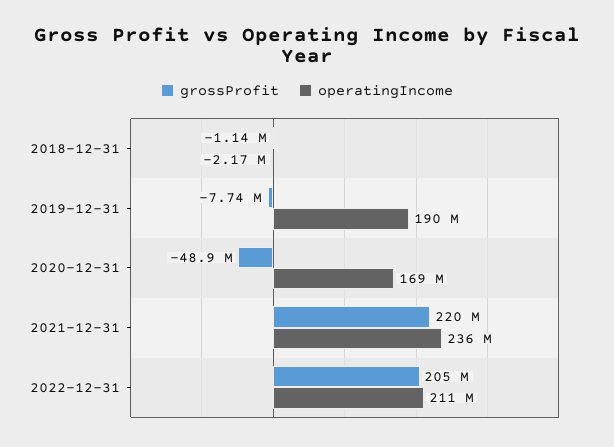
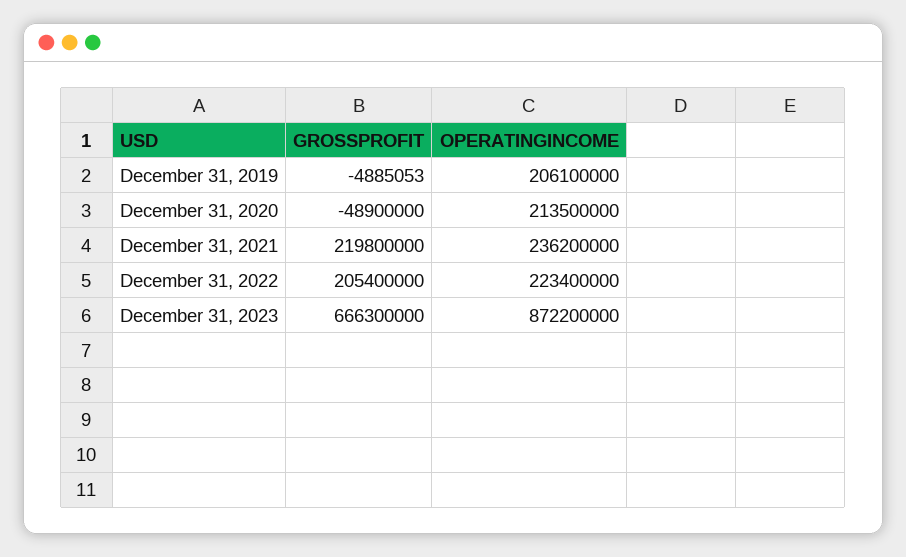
grossProfit, 2018-12-31: -1140000 -> none
operatingIncome, 2018-12-31: -2170000 -> none
grossProfit, 2019-12-31: -7740000 -> -4885053
operatingIncome, 2019-12-31: 190000000 -> 206100000
operatingIncome, 2020-12-31: 169000000 -> 213500000
operatingIncome, 2022-12-31: 211000000 -> 223400000
grossProfit, December 31, 2023: none -> 666300000
operatingIncome, December 31, 2023: none -> 872200000

